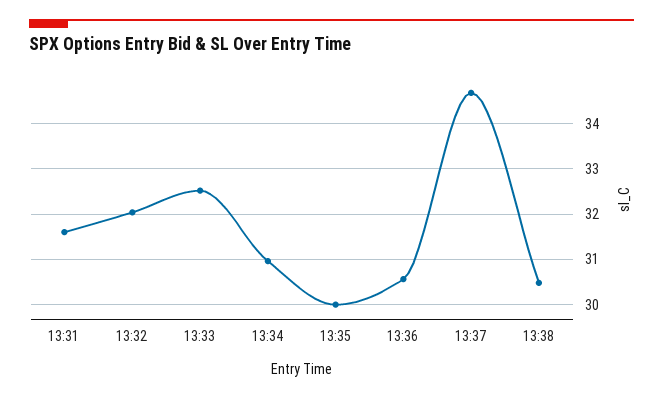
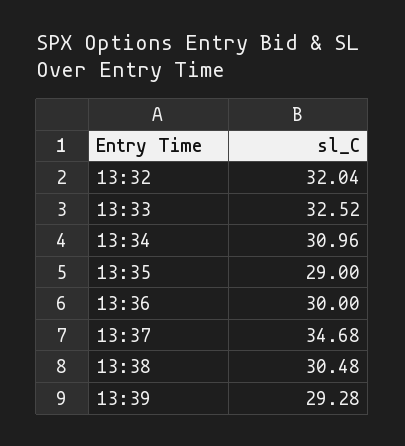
13:31: 31.6 -> none
13:35: 30 -> 29
13:36: 30.6 -> 30
13:39: none -> 29.28

